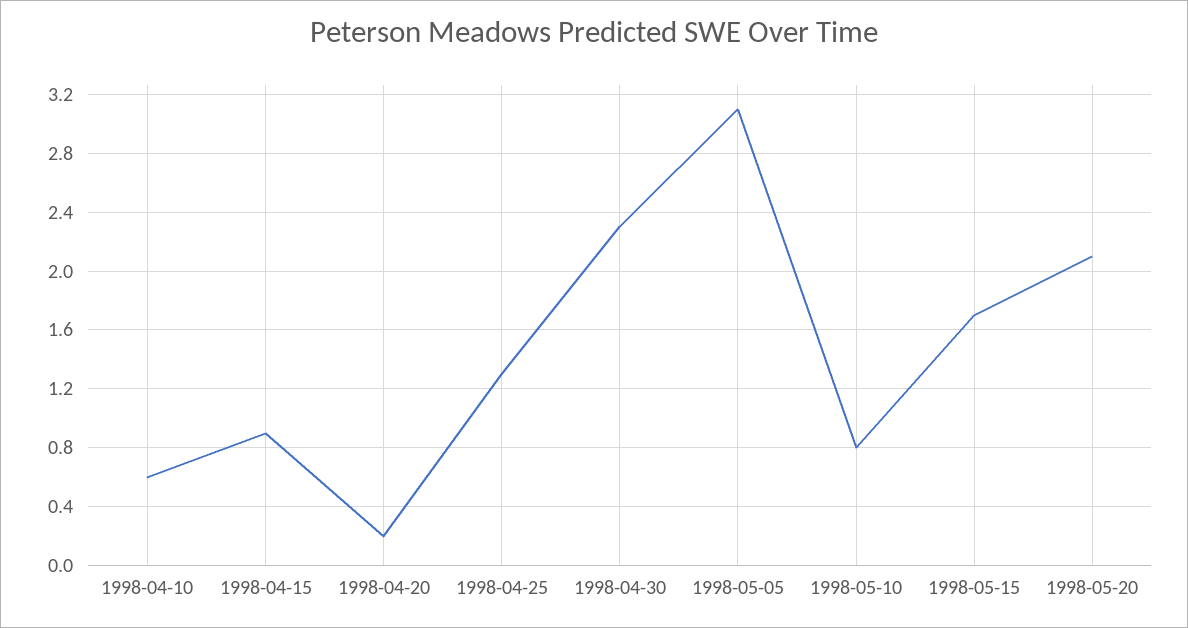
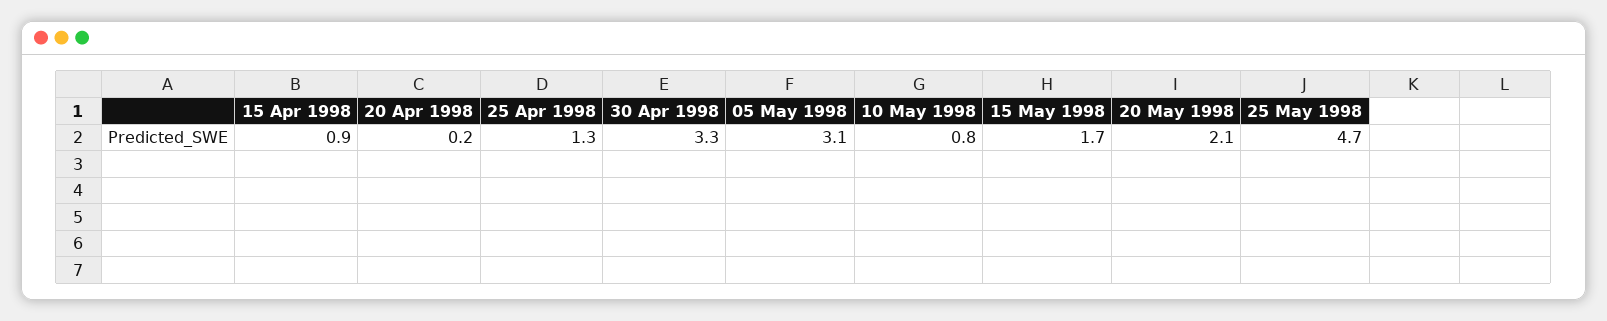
1998-04-10: 0.6 -> none
1998-04-30: 2.3 -> 3.3
25 May 1998: none -> 4.7

